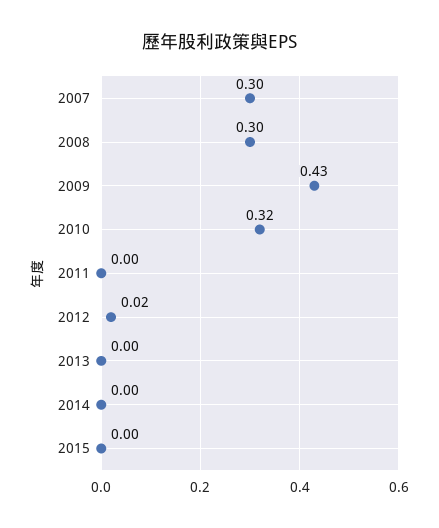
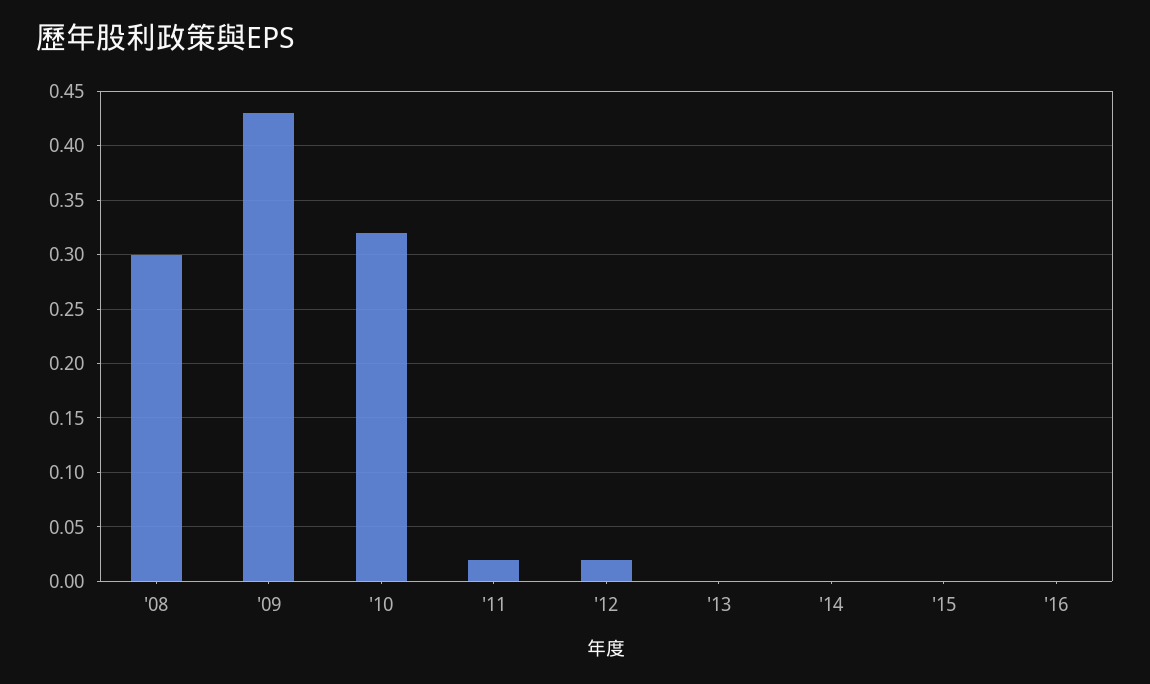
2007: 0.3 -> none
2011: 0 -> 0.02
'16: none -> 0

